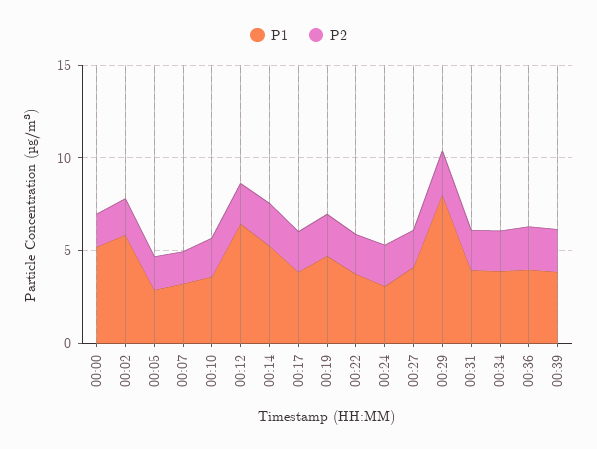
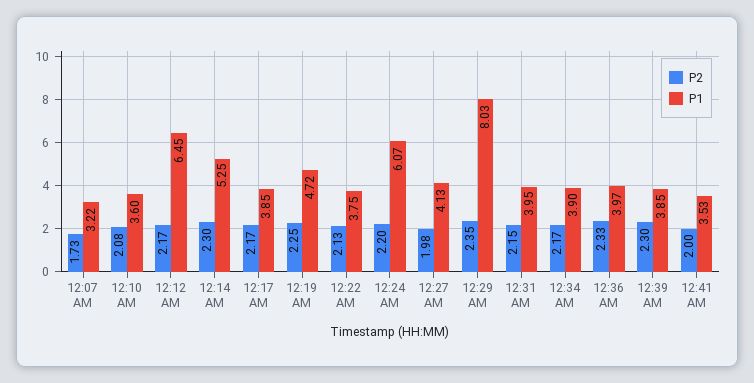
P1, 00:00: 5 -> none
P2, 00:00: 2 -> none
P1, 00:02: 6 -> none
P2, 00:02: 2 -> none
P1, 00:05: 3 -> none
P2, 00:05: 2 -> none
P1, 00:24: 3 -> 6.07
P2, 12:41 AM: none -> 2
P1, 12:41 AM: none -> 3.53

